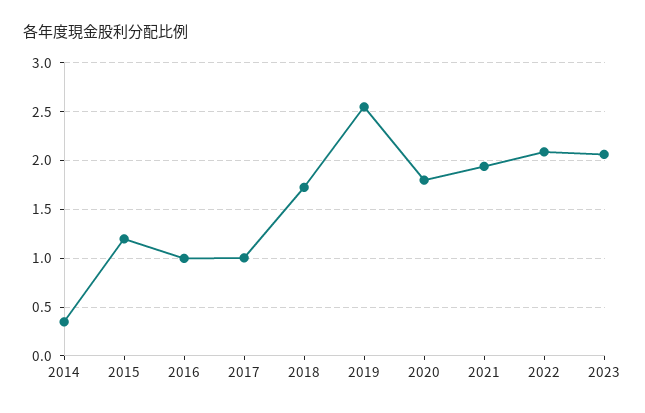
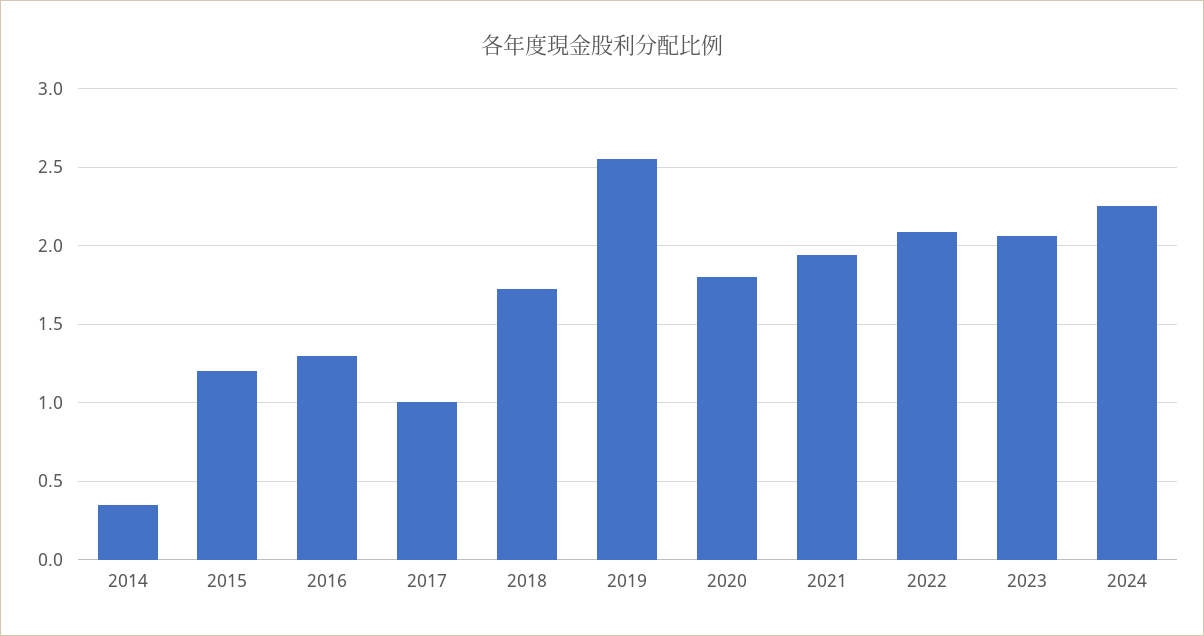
2016: 1 -> 1.3
2024: none -> 2.25

